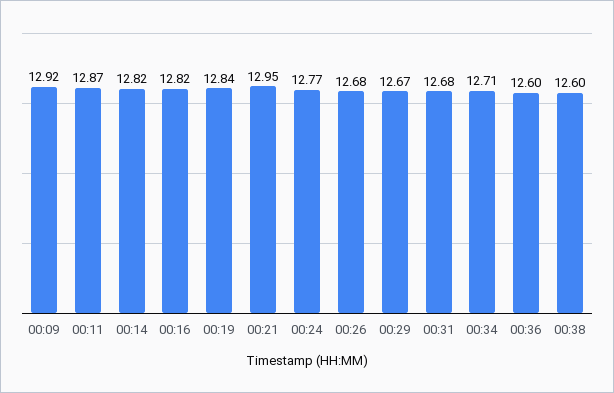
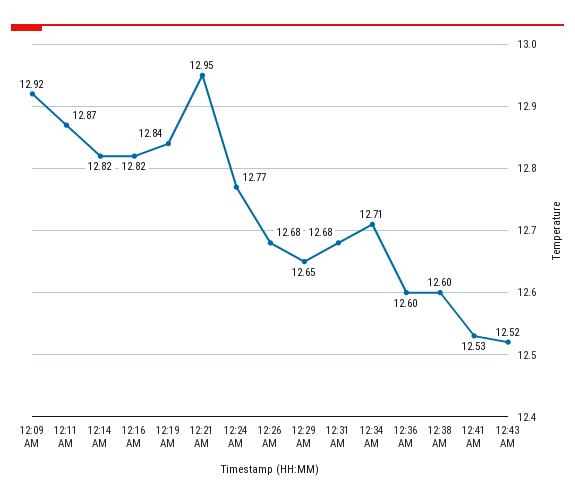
00:29: 12.67 -> 12.65
12:41 AM: none -> 12.53
12:43 AM: none -> 12.52

